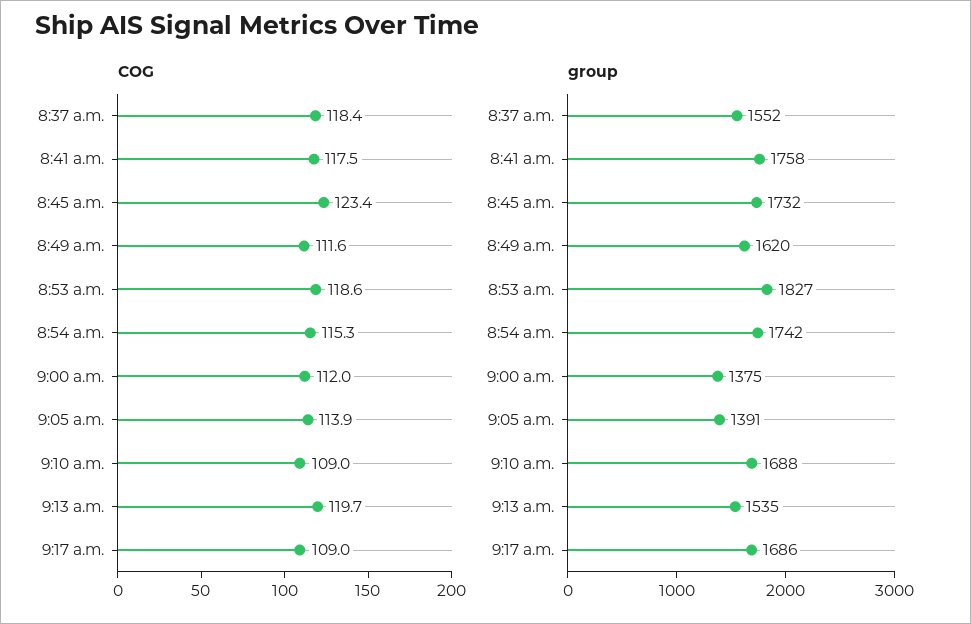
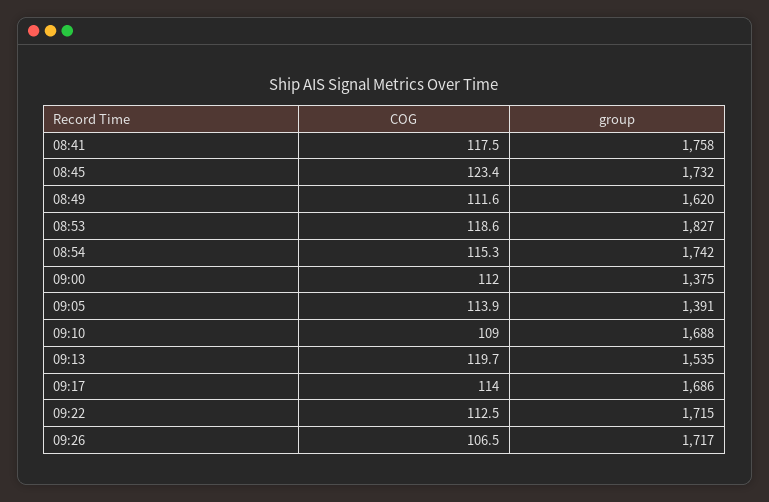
COG, 8:37 a.m.: 118.4 -> none
COG, 9:17 a.m.: 109 -> 114
group, 8:37 a.m.: 1552 -> none
COG, 09:22: none -> 112.5
group, 09:22: none -> 1715
COG, 09:26: none -> 106.5
group, 09:26: none -> 1717

